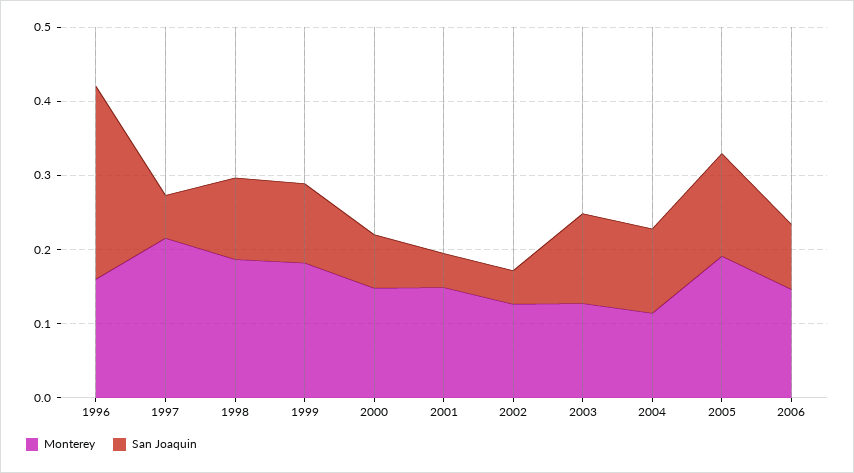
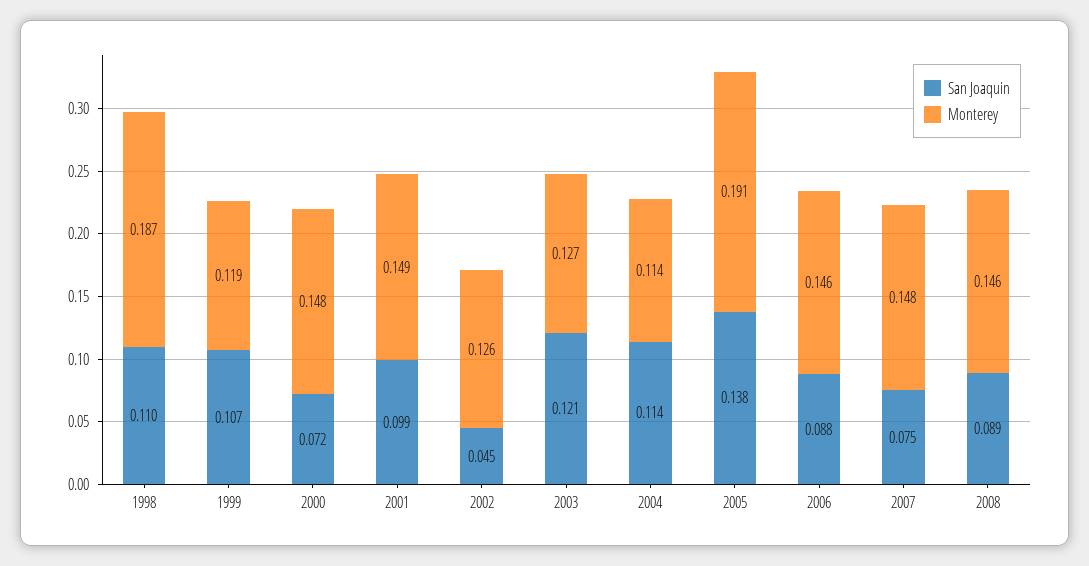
Monterey, 1996: 0.16 -> none
San Joaquin, 1996: 0.26 -> none
Monterey, 1997: 0.22 -> none
San Joaquin, 1997: 0.06 -> none
Monterey, 1999: 0.18 -> 0.119
San Joaquin, 2001: 0.04 -> 0.099
San Joaquin, 2007: none -> 0.075
Monterey, 2007: none -> 0.148
San Joaquin, 2008: none -> 0.089
Monterey, 2008: none -> 0.146

